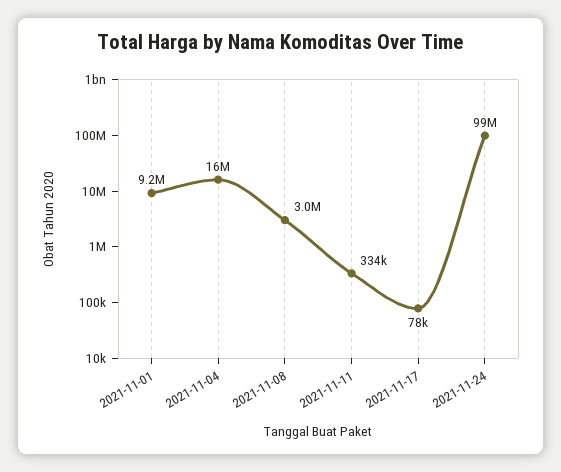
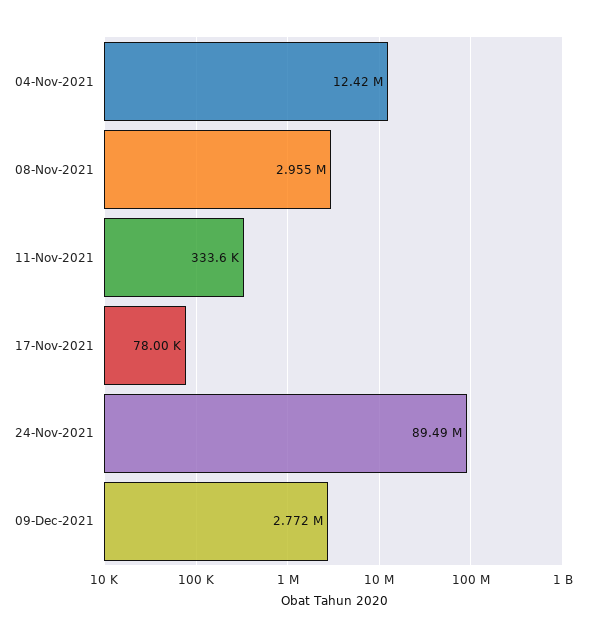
2021-11-01: 9200000 -> none
2021-11-04: 16000000 -> 12420000
2021-11-24: 99000000 -> 89490000
09-Dec-2021: none -> 2772000

